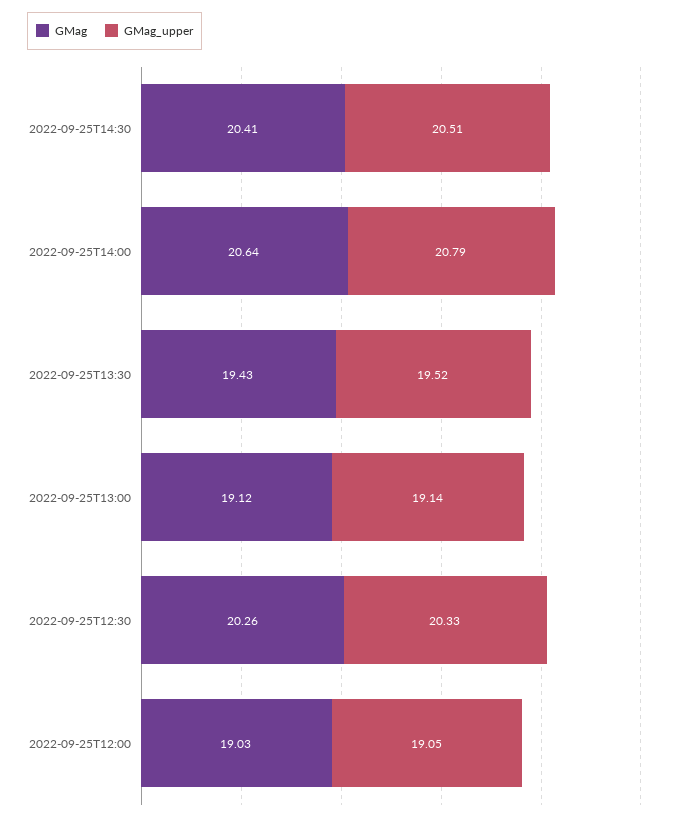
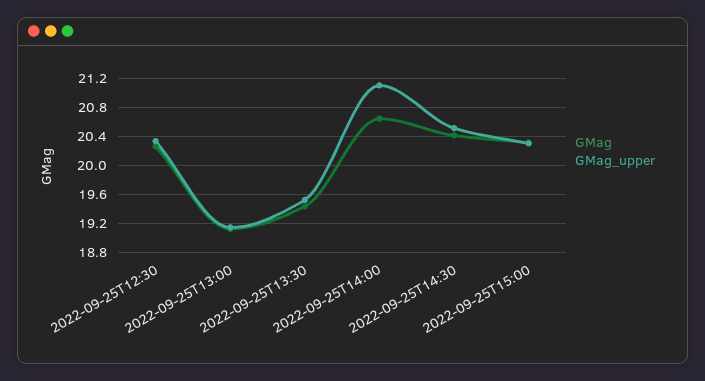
GMag_upper, 2022-09-25T14:00: 20.79 -> 21.1
GMag, 2022-09-25T12:00: 19.03 -> none
GMag_upper, 2022-09-25T12:00: 19.05 -> none
GMag, 2022-09-25T15:00: none -> 20.3
GMag_upper, 2022-09-25T15:00: none -> 20.3

